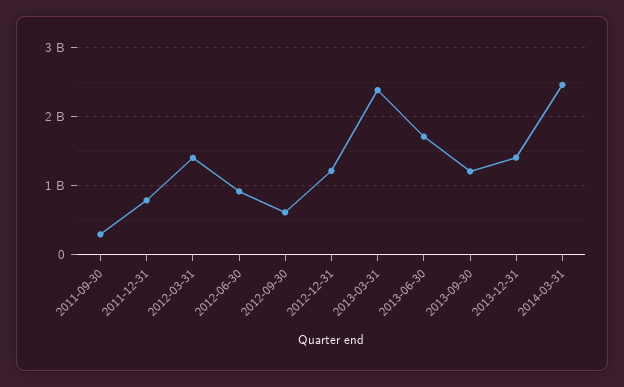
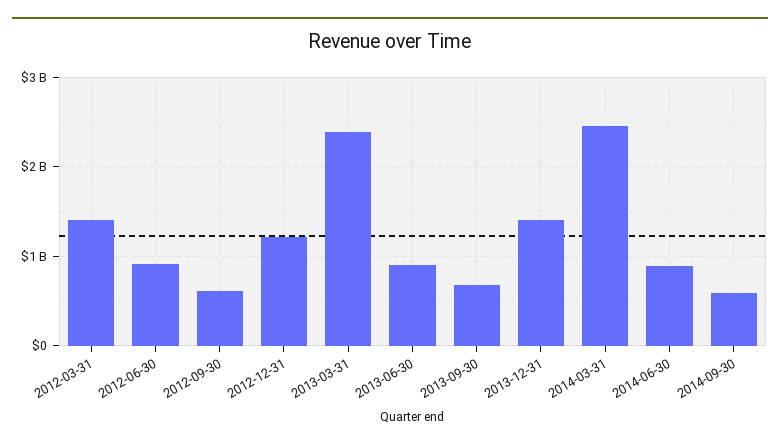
2011-09-30: 300000000 -> none
2011-12-31: 800000000 -> none
2013-06-30: 1700000000 -> 900000000
2013-09-30: 1200000000 -> 700000000
2014-06-30: none -> 900000000
2014-09-30: none -> 600000000

